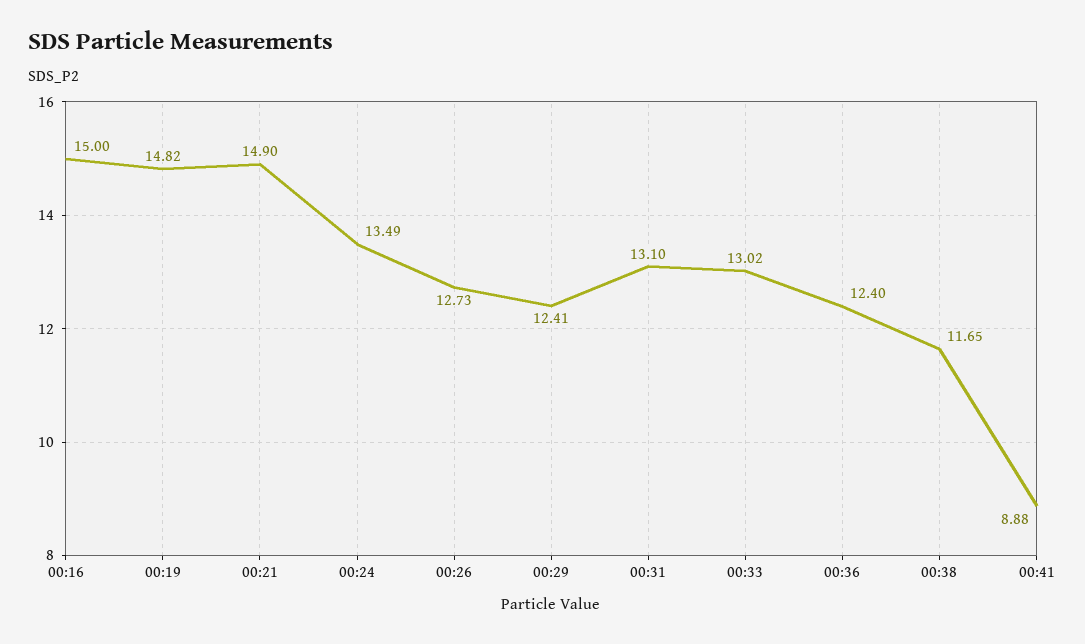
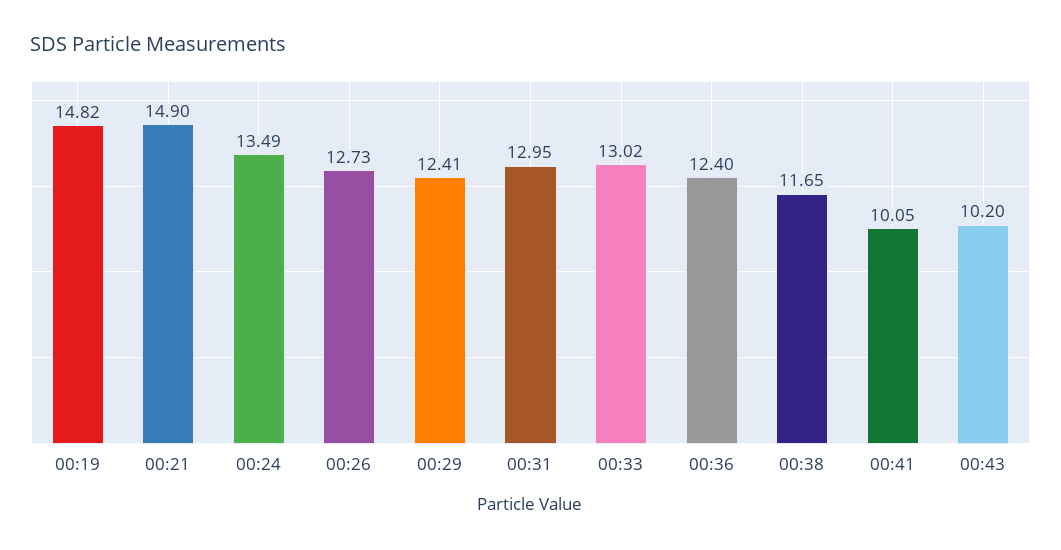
00:16: 15 -> none
00:31: 13.1 -> 12.95
00:41: 8.88 -> 10.05
00:43: none -> 10.2

